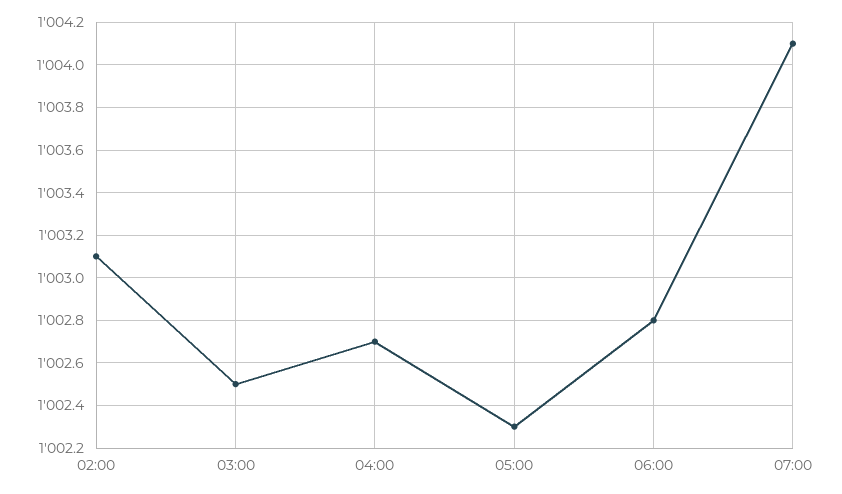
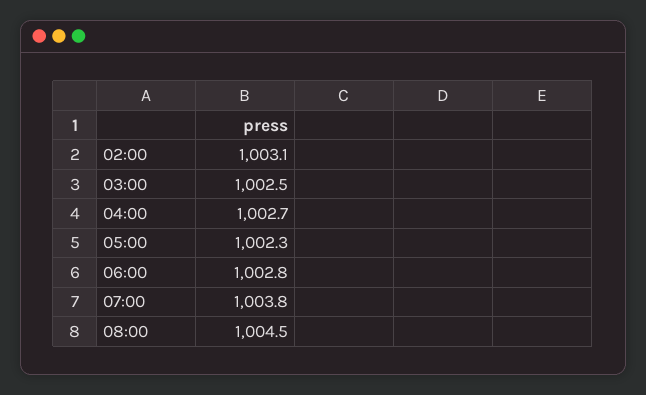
07:00: 1004.1 -> 1003.8
08:00: none -> 1004.5

